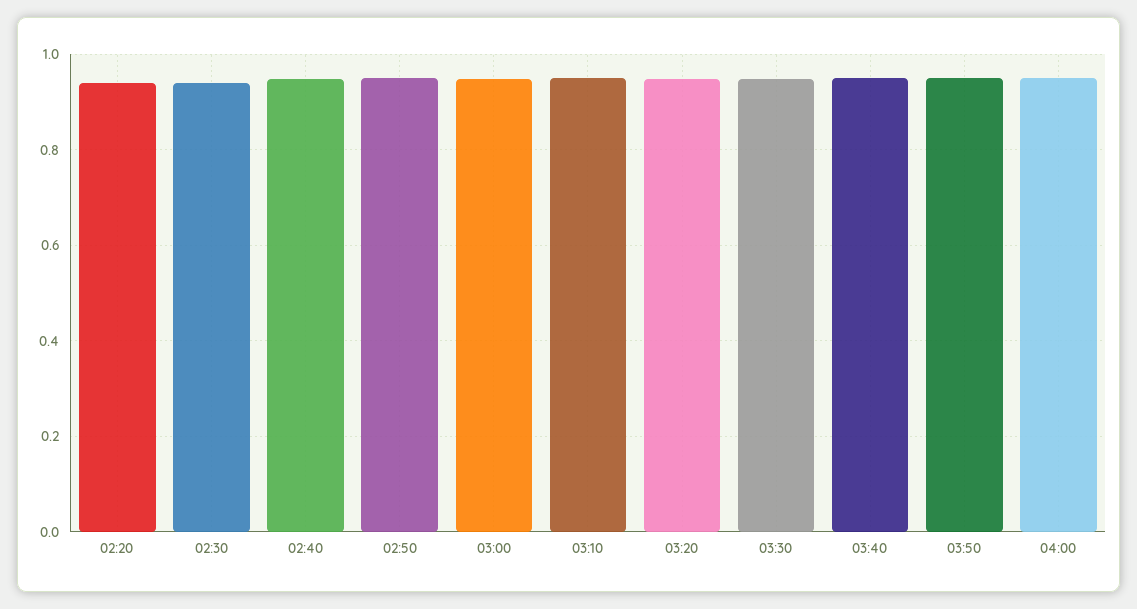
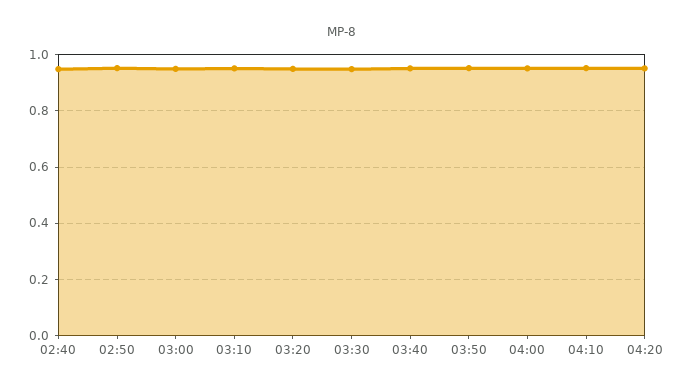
02:20: 0.94 -> none
02:30: 0.94 -> none
04:10: none -> 0.95
04:20: none -> 0.95

